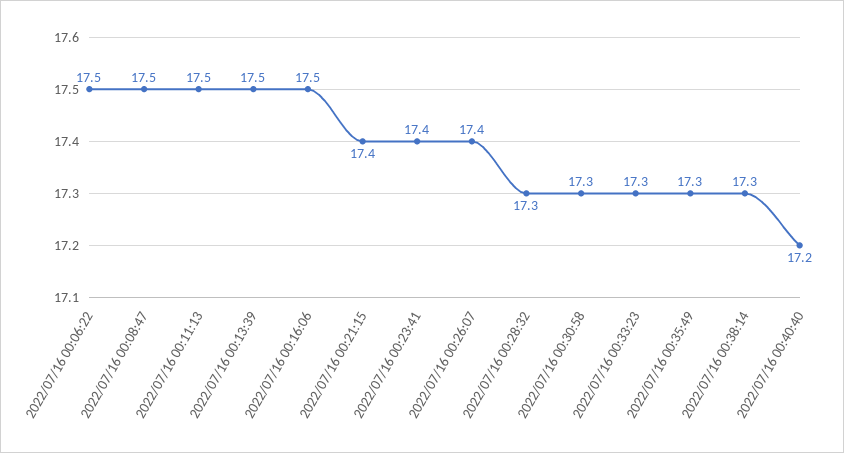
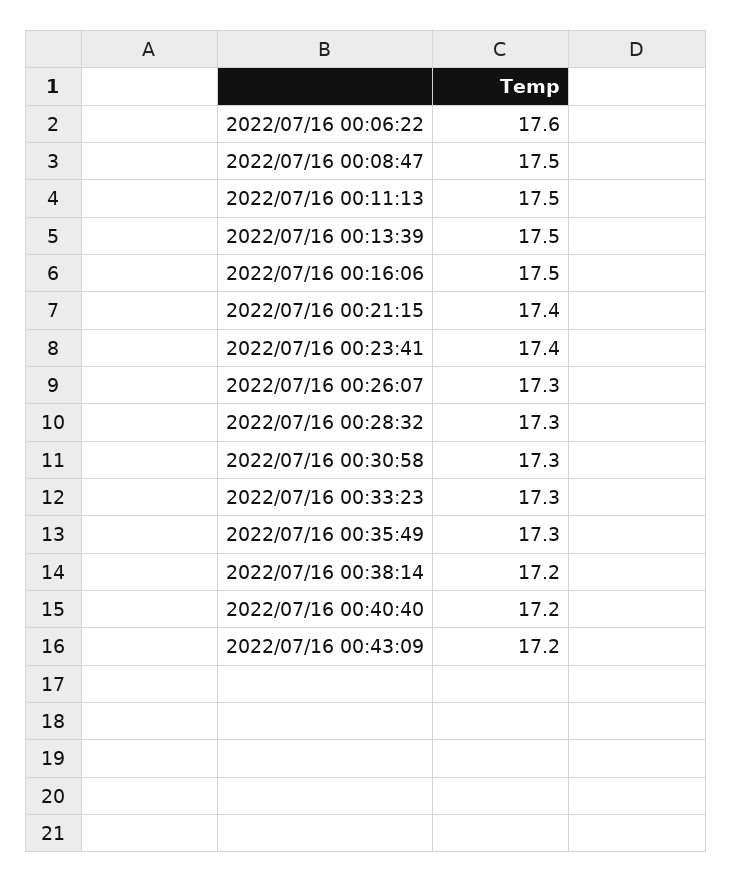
2022/07/16 00:06:22: 17.5 -> 17.6
2022/07/16 00:26:07: 17.4 -> 17.3
2022/07/16 00:38:14: 17.3 -> 17.2
2022/07/16 00:43:09: none -> 17.2

